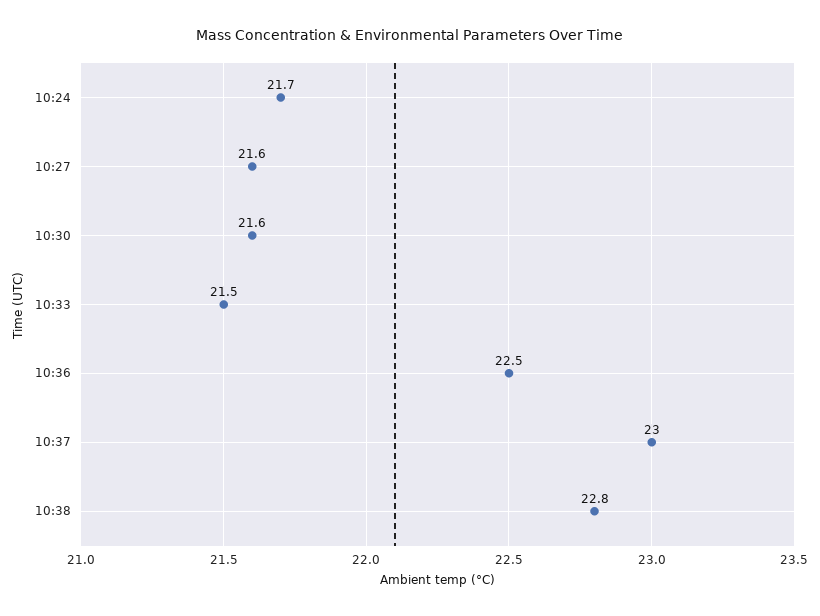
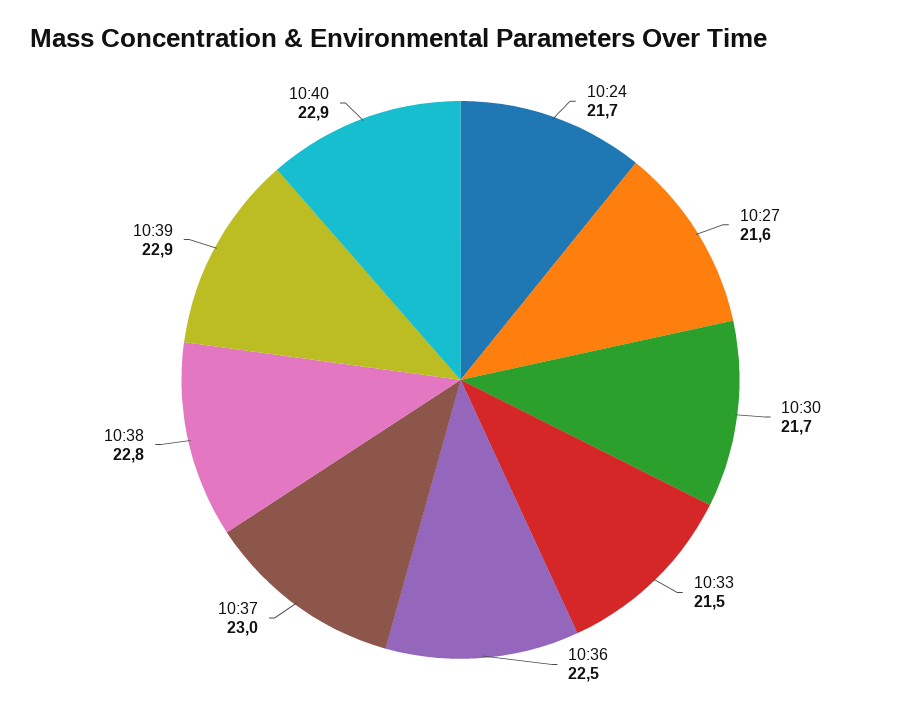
10:30: 21.6 -> 21.7
10:39: none -> 22.9
10:40: none -> 22.9

